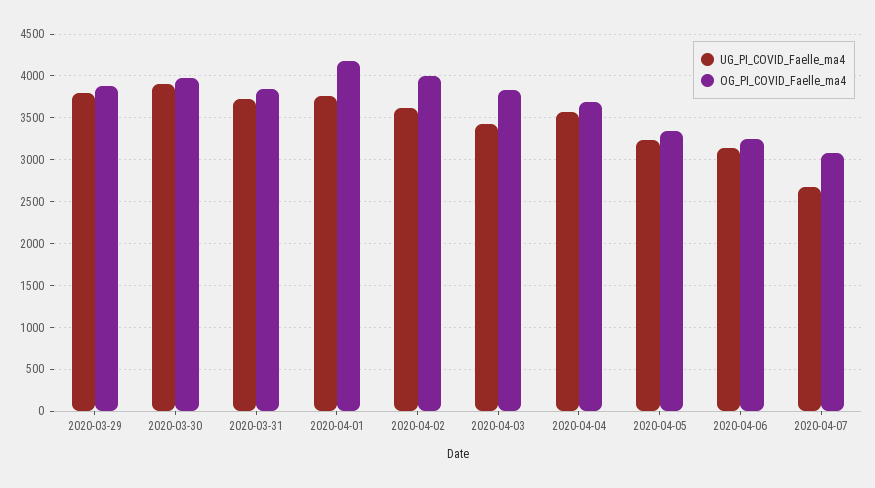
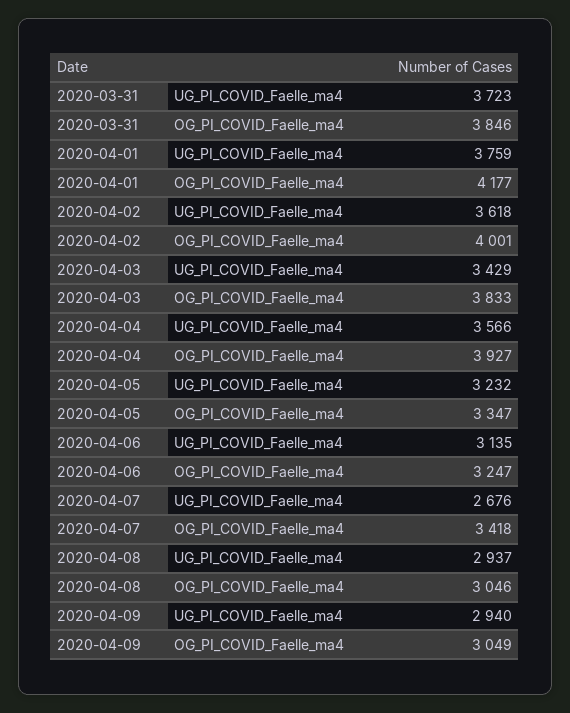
UG_PI_COVID_Faelle_ma4, 2020-03-29: 3800 -> none
OG_PI_COVID_Faelle_ma4, 2020-03-29: 3900 -> none
UG_PI_COVID_Faelle_ma4, 2020-03-30: 3900 -> none
OG_PI_COVID_Faelle_ma4, 2020-03-30: 4000 -> none
OG_PI_COVID_Faelle_ma4, 2020-04-04: 3700 -> 3927
OG_PI_COVID_Faelle_ma4, 2020-04-07: 3100 -> 3418
UG_PI_COVID_Faelle_ma4, 2020-04-08: none -> 2937
OG_PI_COVID_Faelle_ma4, 2020-04-08: none -> 3046
UG_PI_COVID_Faelle_ma4, 2020-04-09: none -> 2940
OG_PI_COVID_Faelle_ma4, 2020-04-09: none -> 3049

